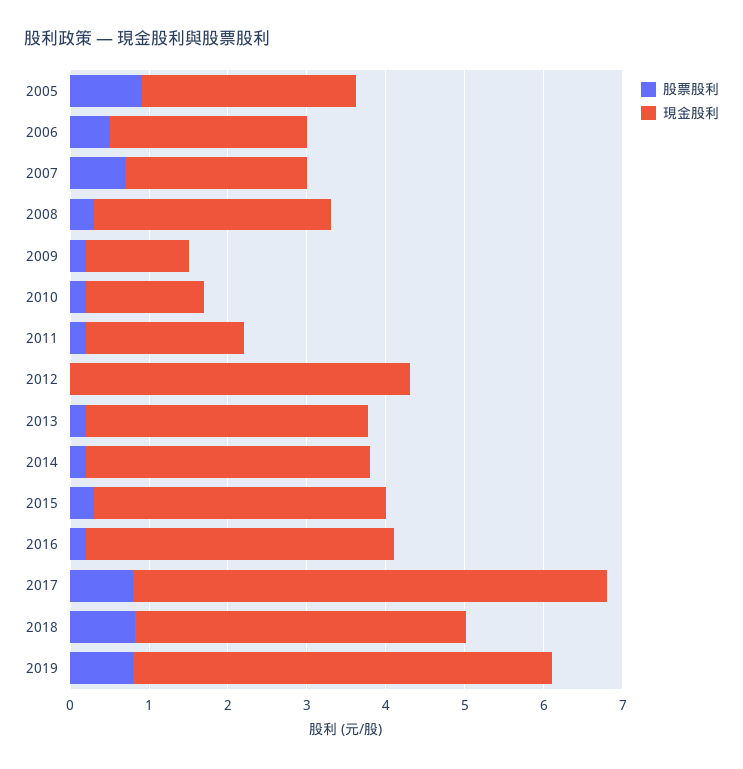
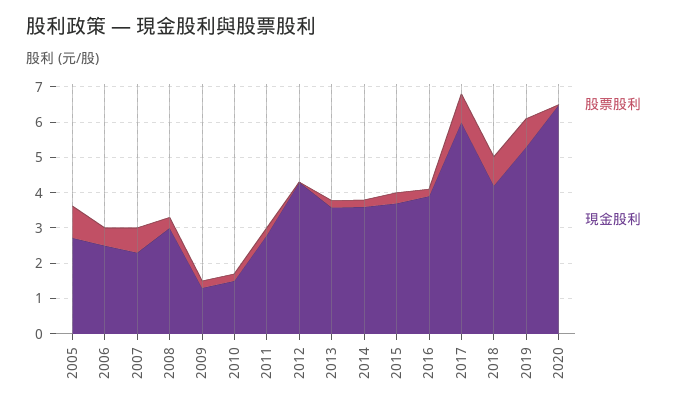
現金股利, 2011: 2 -> 2.75
股票股利, 2020: none -> 0
現金股利, 2020: none -> 6.5

